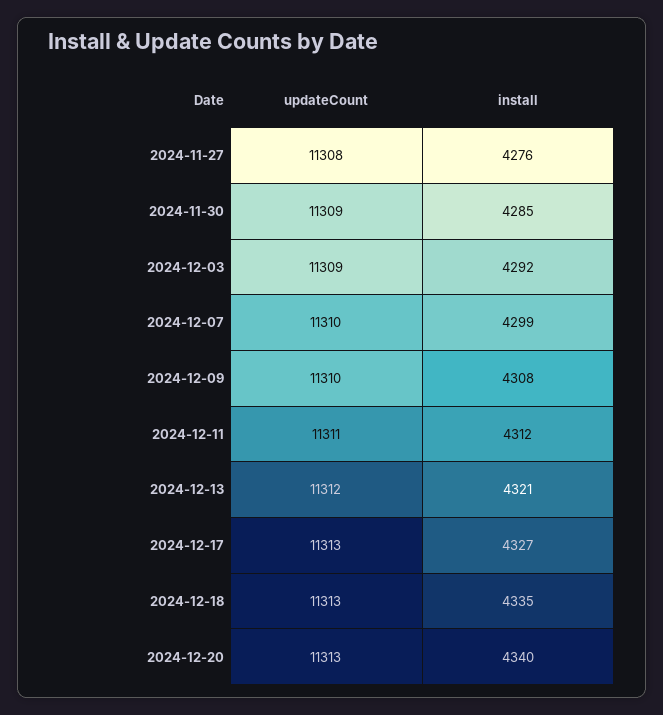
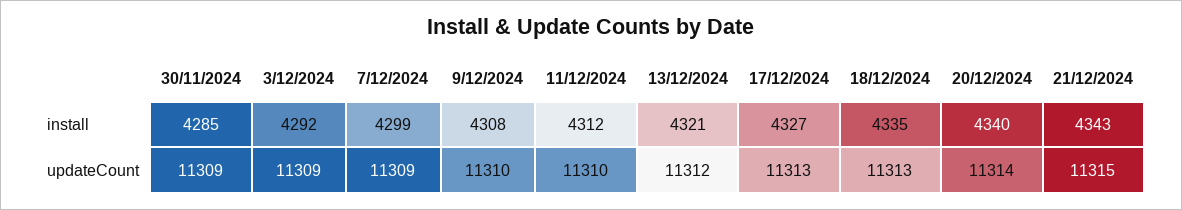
updateCount, 2024-11-27: 11308 -> none
install, 2024-11-27: 4276 -> none
updateCount, 2024-12-07: 11310 -> 11309
updateCount, 2024-12-11: 11311 -> 11310
updateCount, 2024-12-20: 11313 -> 11314
install, 21/12/2024: none -> 4343
updateCount, 21/12/2024: none -> 11315

